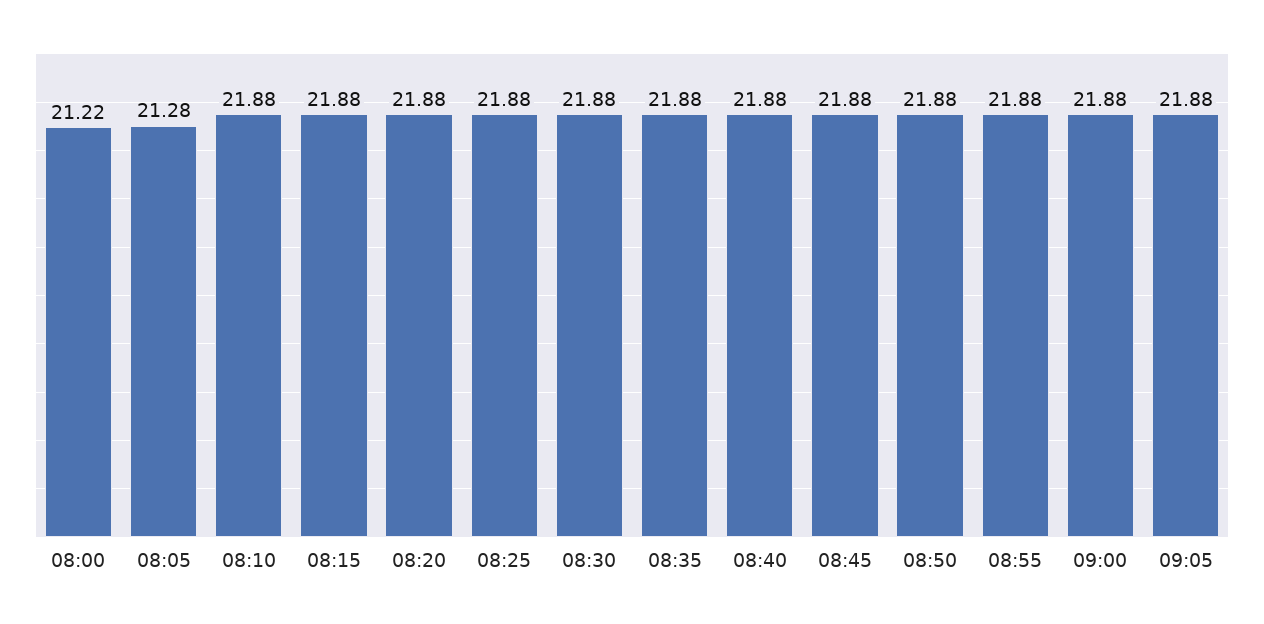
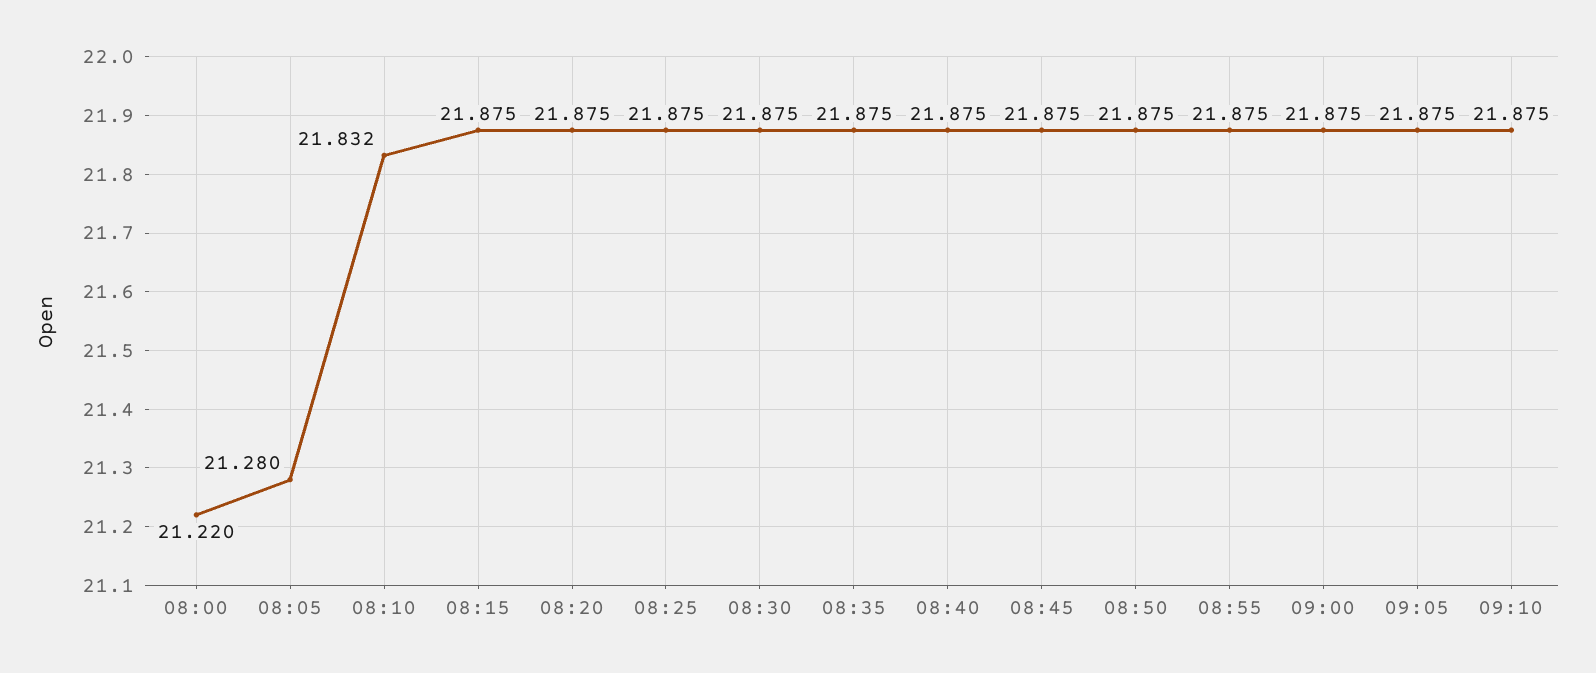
08:10: 21.88 -> 21.832
09:10: none -> 21.875

